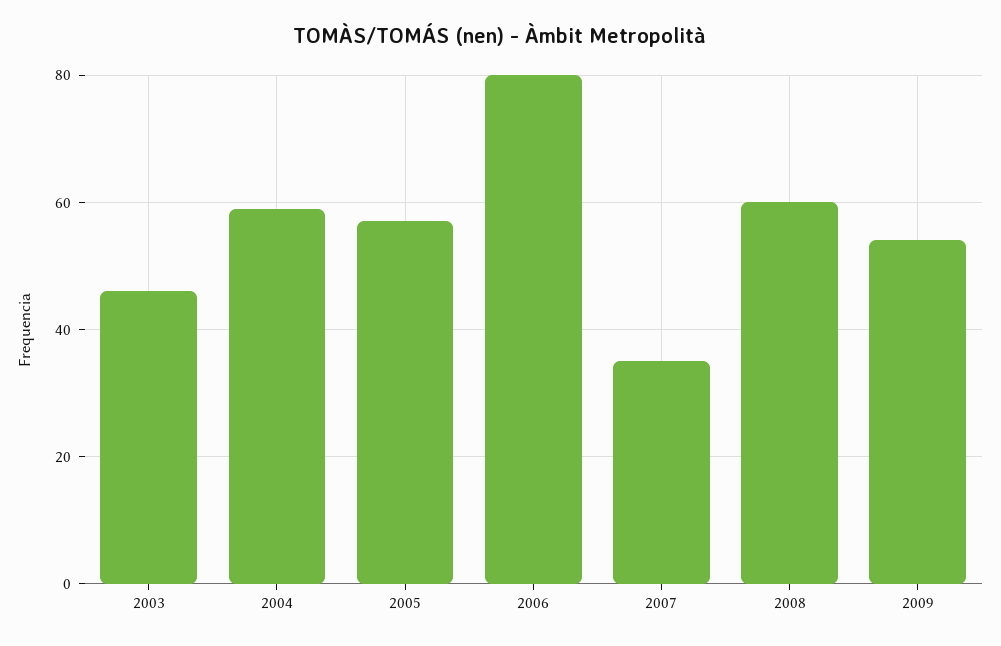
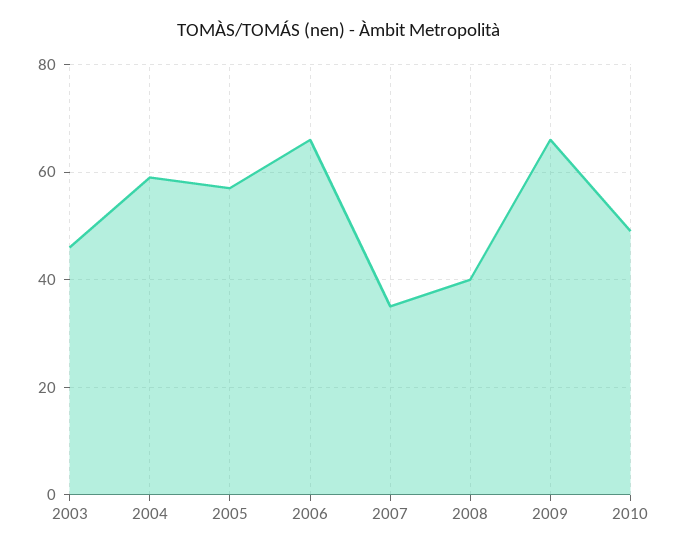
2006: 80 -> 65
2008: 60 -> 40
2009: 55 -> 65
2010: none -> 50

